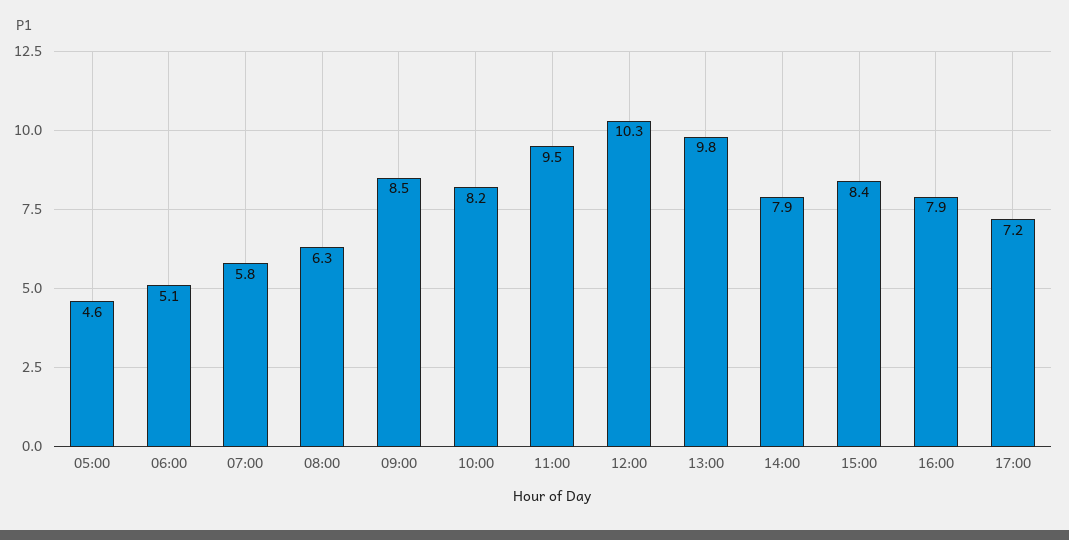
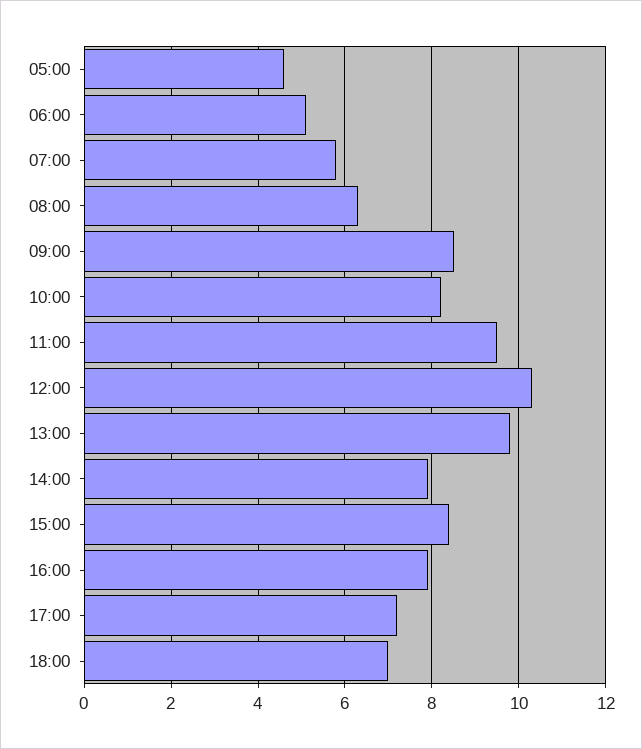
18:00: none -> 7

